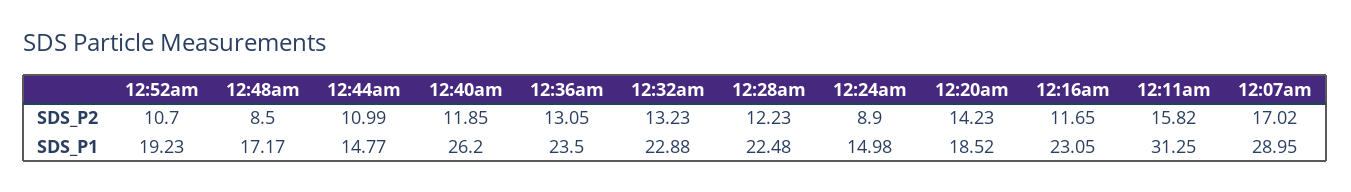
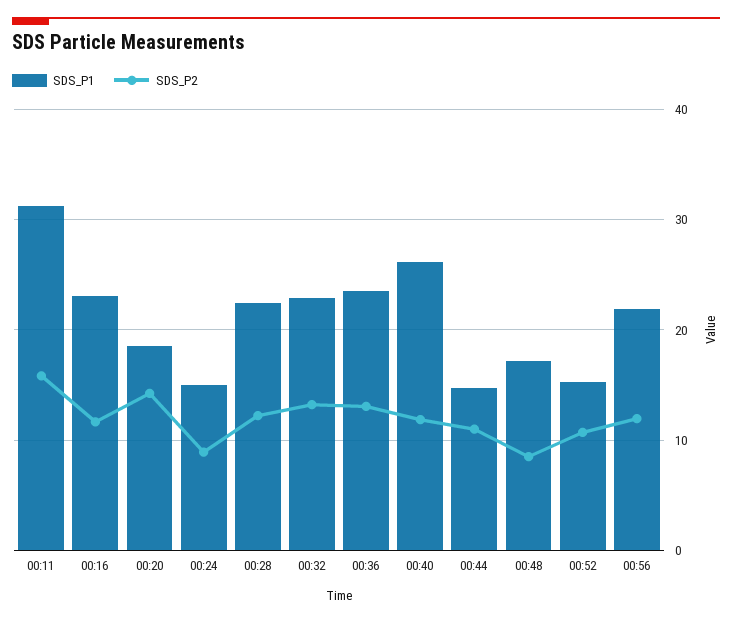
SDS_P2, 12:07am: 17.02 -> none
SDS_P1, 12:52am: 19.23 -> 15
SDS_P1, 12:07am: 28.95 -> none
SDS_P1, 00:56: none -> 22
SDS_P2, 00:56: none -> 12

